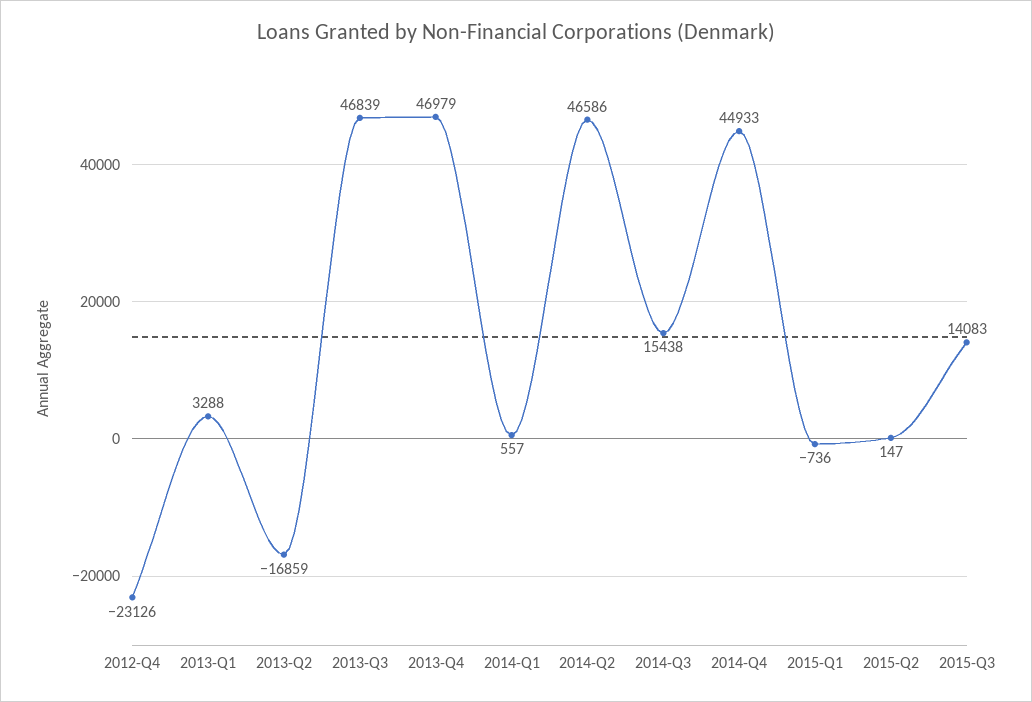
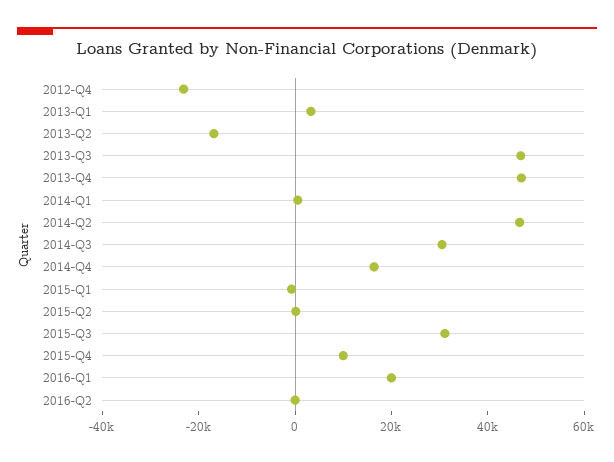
2014-Q3: 15438 -> 30000
2014-Q4: 44933 -> 15000
2015-Q3: 14083 -> 30000
2015-Q4: none -> 10000
2016-Q1: none -> 20000
2016-Q2: none -> 0

